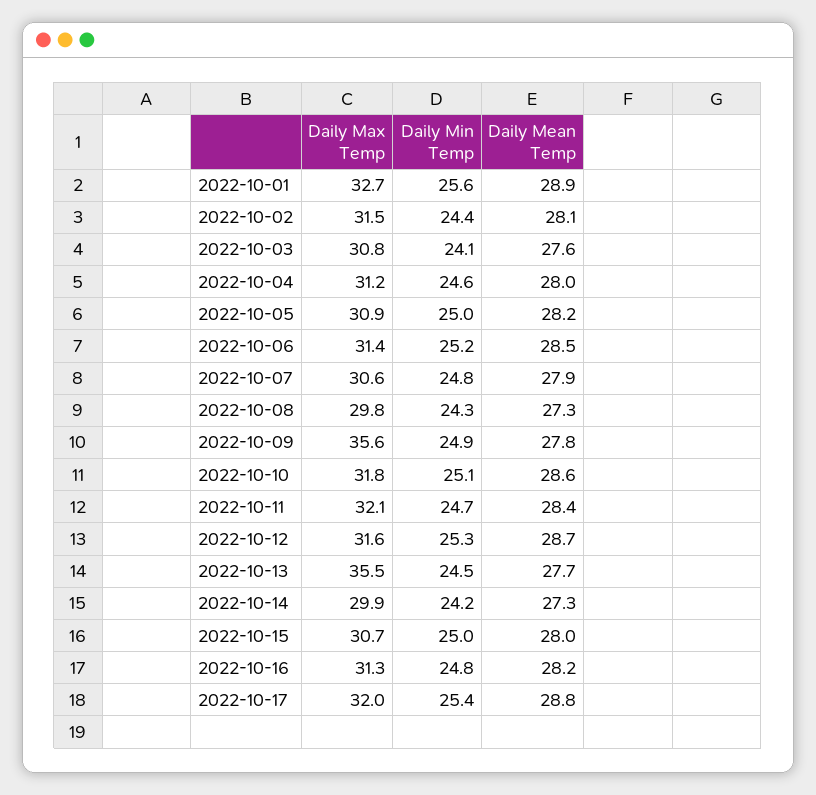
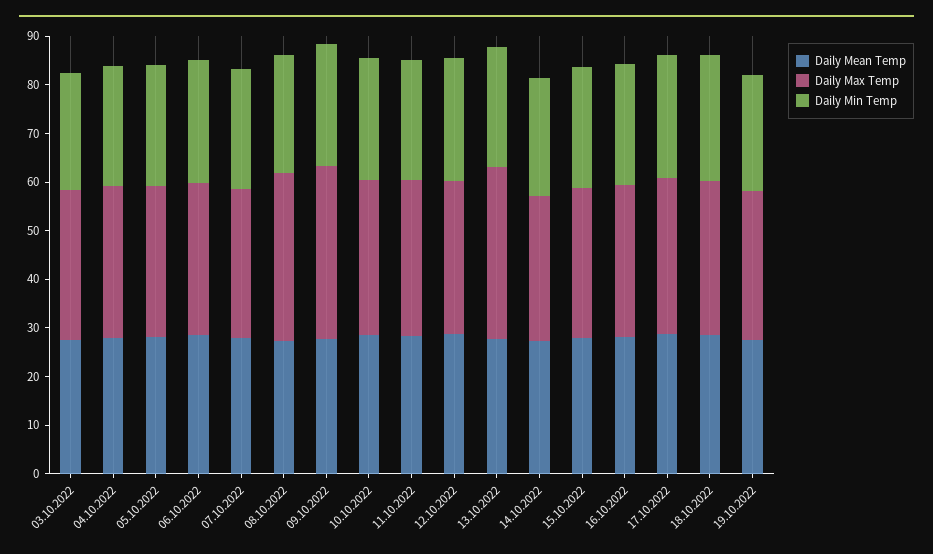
Daily Max Temp, 2022-10-01: 32.7 -> none
Daily Min Temp, 2022-10-01: 25.6 -> none
Daily Mean Temp, 2022-10-01: 28.9 -> none
Daily Max Temp, 2022-10-02: 31.5 -> none
Daily Min Temp, 2022-10-02: 24.4 -> none
Daily Mean Temp, 2022-10-02: 28.1 -> none
Daily Max Temp, 2022-10-08: 29.8 -> 34
Daily Mean Temp, 18.10.2022: none -> 28
Daily Max Temp, 18.10.2022: none -> 32
Daily Min Temp, 18.10.2022: none -> 26
Daily Mean Temp, 19.10.2022: none -> 28
Daily Max Temp, 19.10.2022: none -> 30
Daily Min Temp, 19.10.2022: none -> 24

